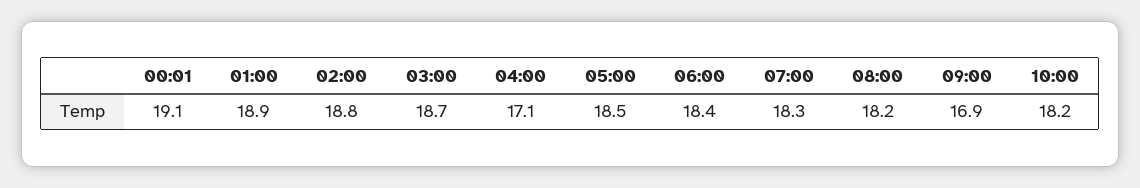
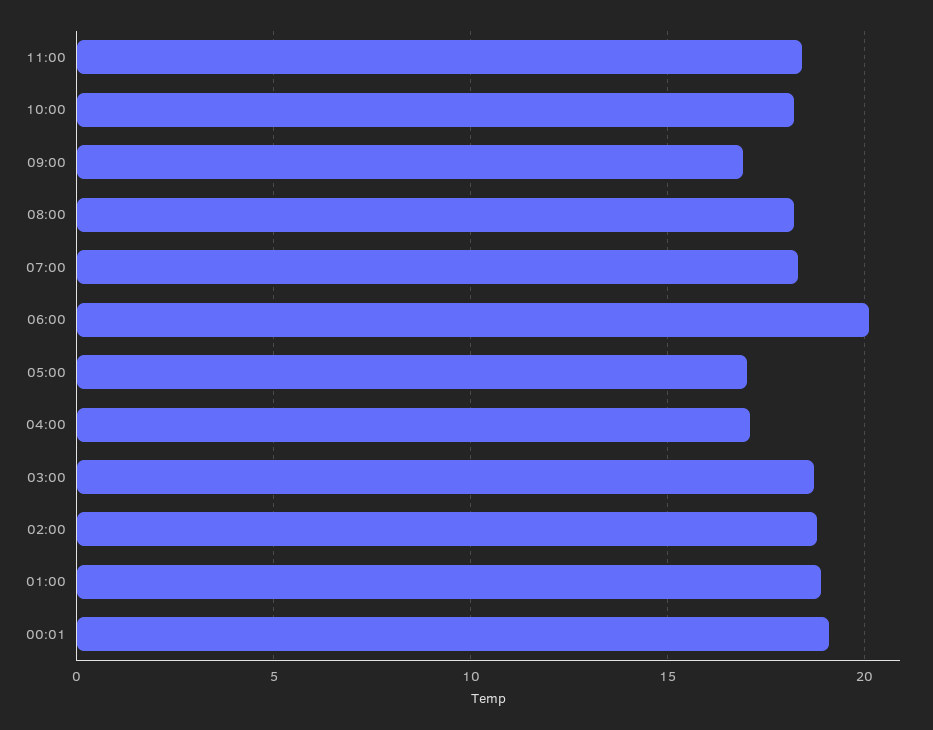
05:00: 18.5 -> 17
06:00: 18.4 -> 20
11:00: none -> 18.5

